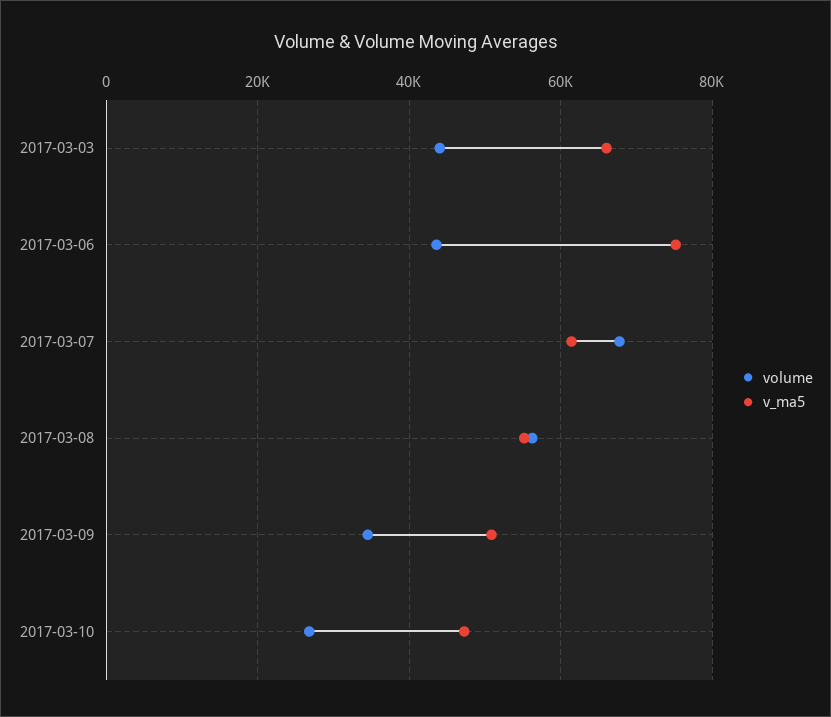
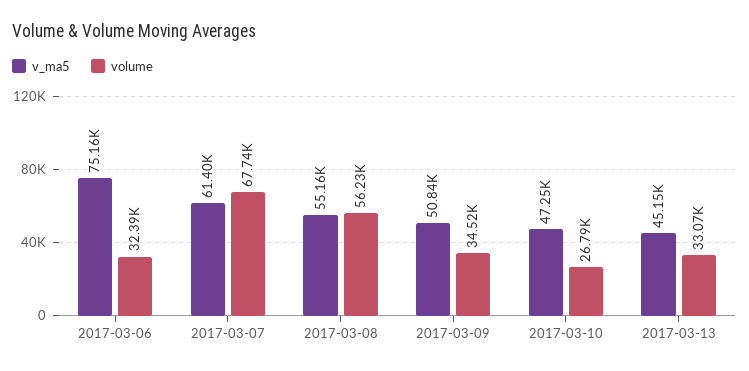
volume, 2017-03-03: 44000 -> none
v_ma5, 2017-03-03: 66000 -> none
volume, 2017-03-06: 44000 -> 32390
v_ma5, 2017-03-13: none -> 45150
volume, 2017-03-13: none -> 33070

